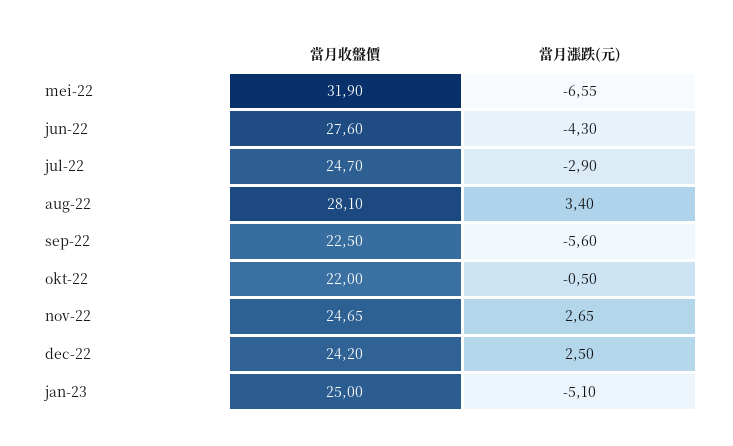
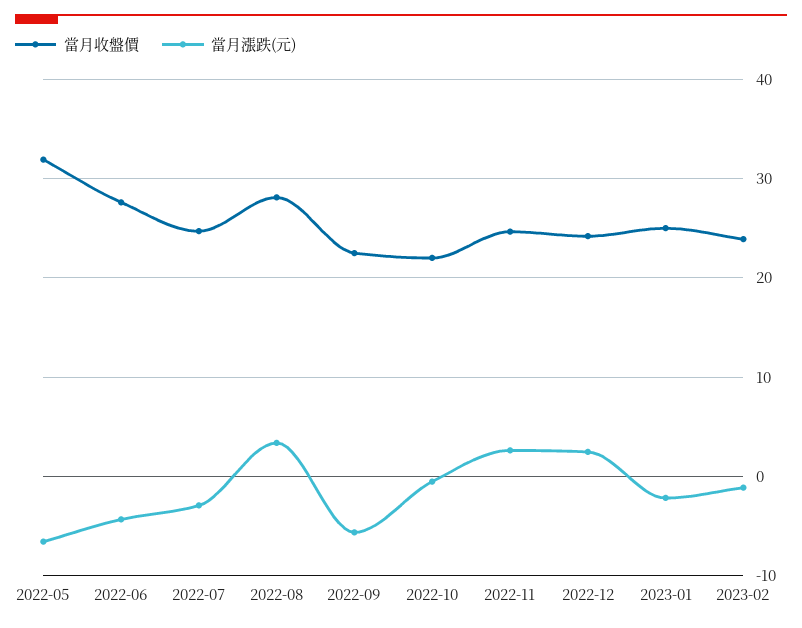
當月漲跌(元), jan-23: -5.1 -> -2
當月收盤價, 2023-02: none -> 24
當月漲跌(元), 2023-02: none -> -1

